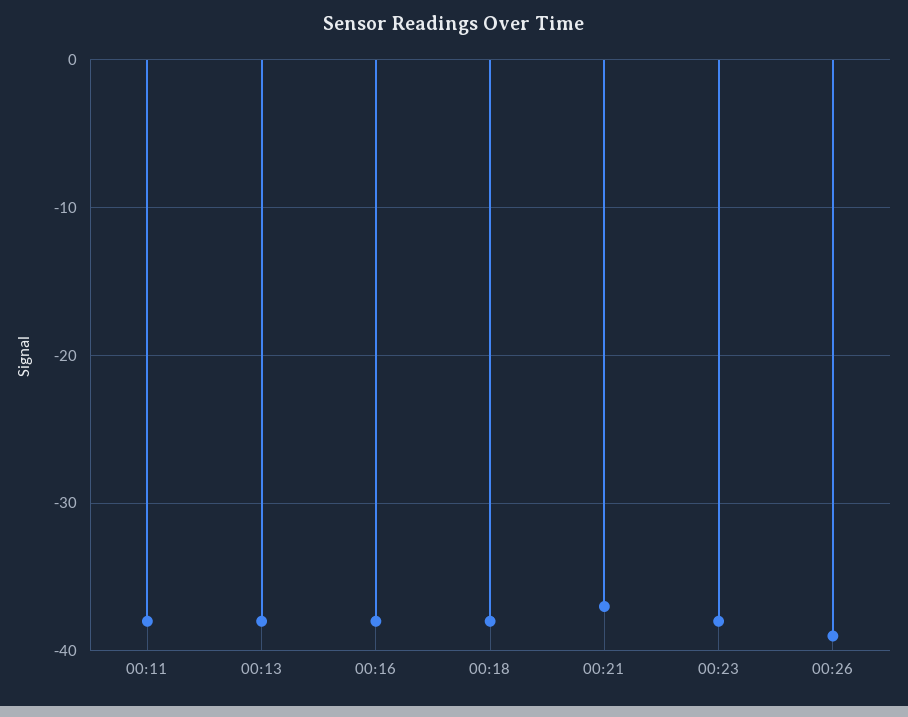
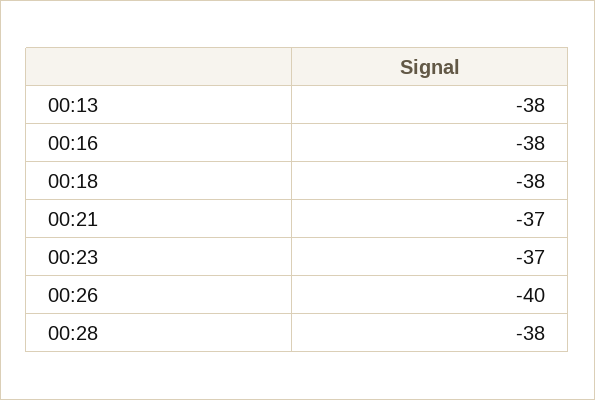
00:11: -38 -> none
00:23: -38 -> -37
00:26: -39 -> -40
00:28: none -> -38

